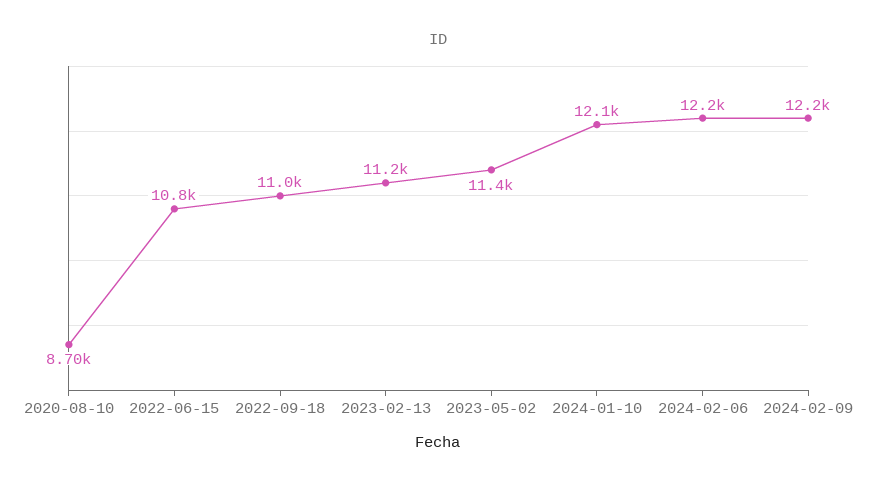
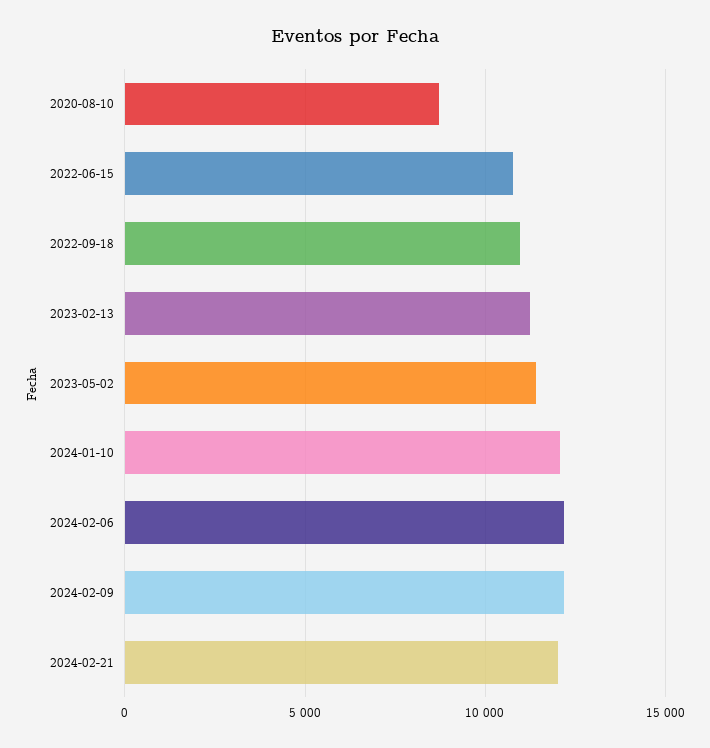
2024-02-21: none -> 12000

